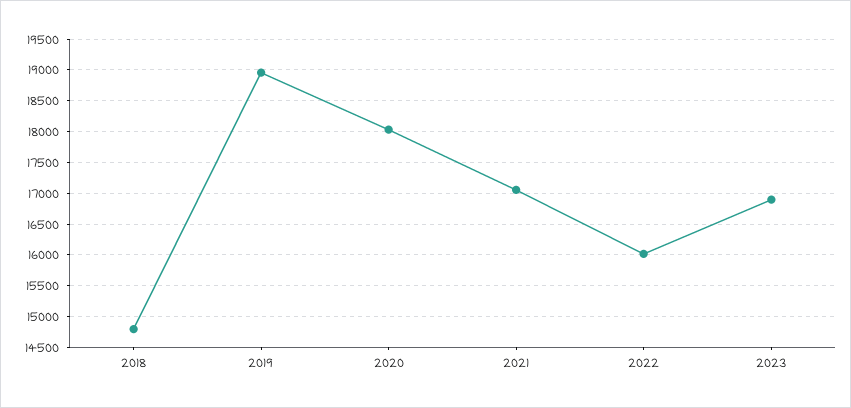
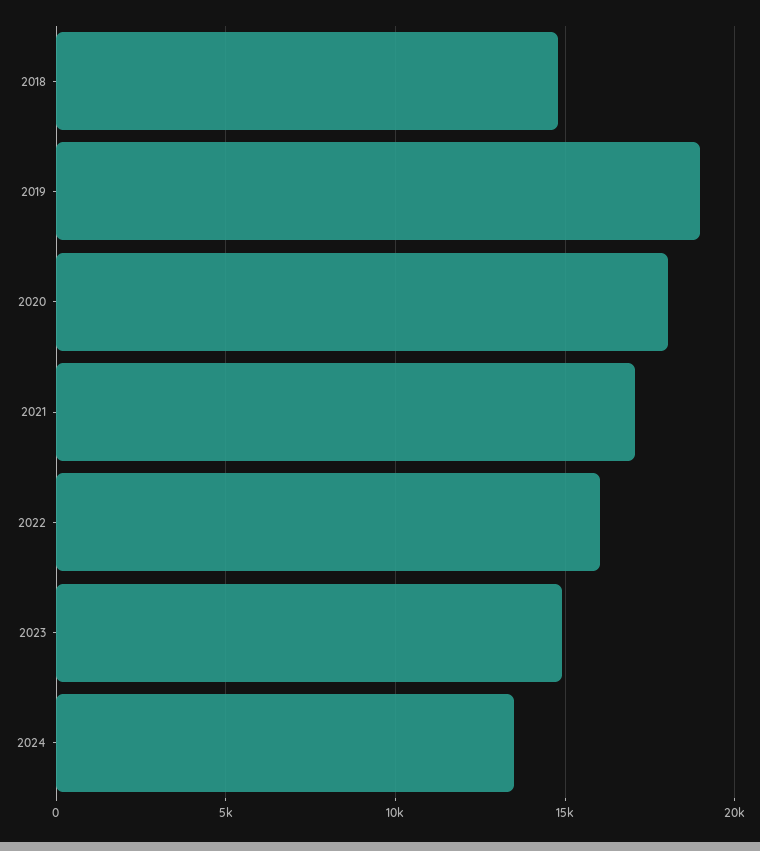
2023: 16900 -> 15000
2024: none -> 13500

